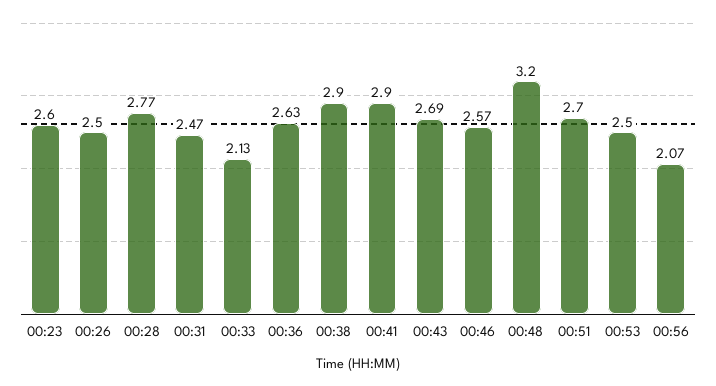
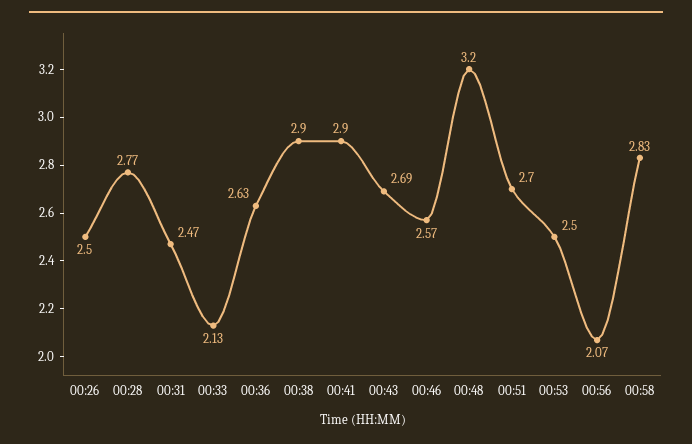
00:23: 2.6 -> none
00:58: none -> 2.83

